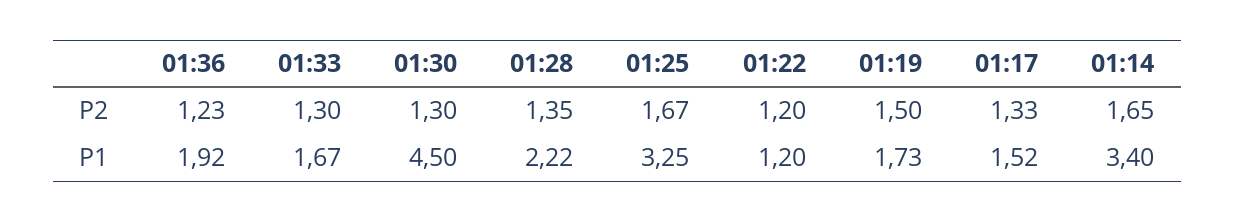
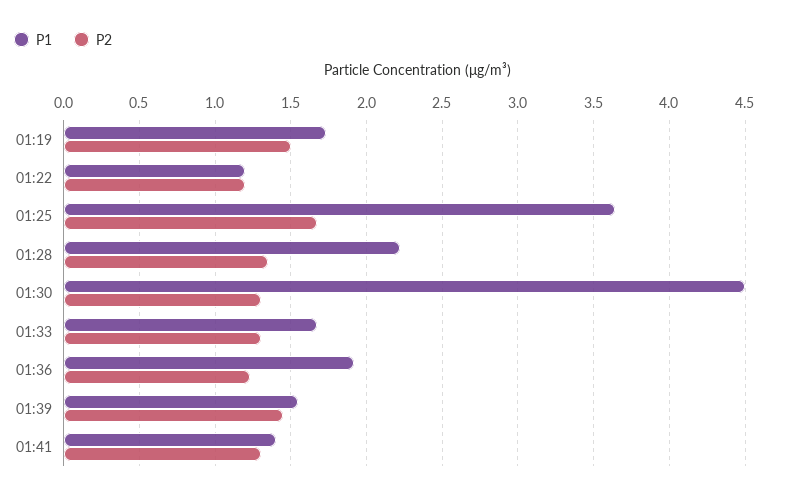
P2, 01:17: 1.33 -> none
P2, 01:14: 1.65 -> none
P1, 01:25: 3.25 -> 3.65
P1, 01:17: 1.52 -> none
P1, 01:14: 3.4 -> none
P1, 01:39: none -> 1.55
P2, 01:39: none -> 1.45
P1, 01:41: none -> 1.4
P2, 01:41: none -> 1.3

